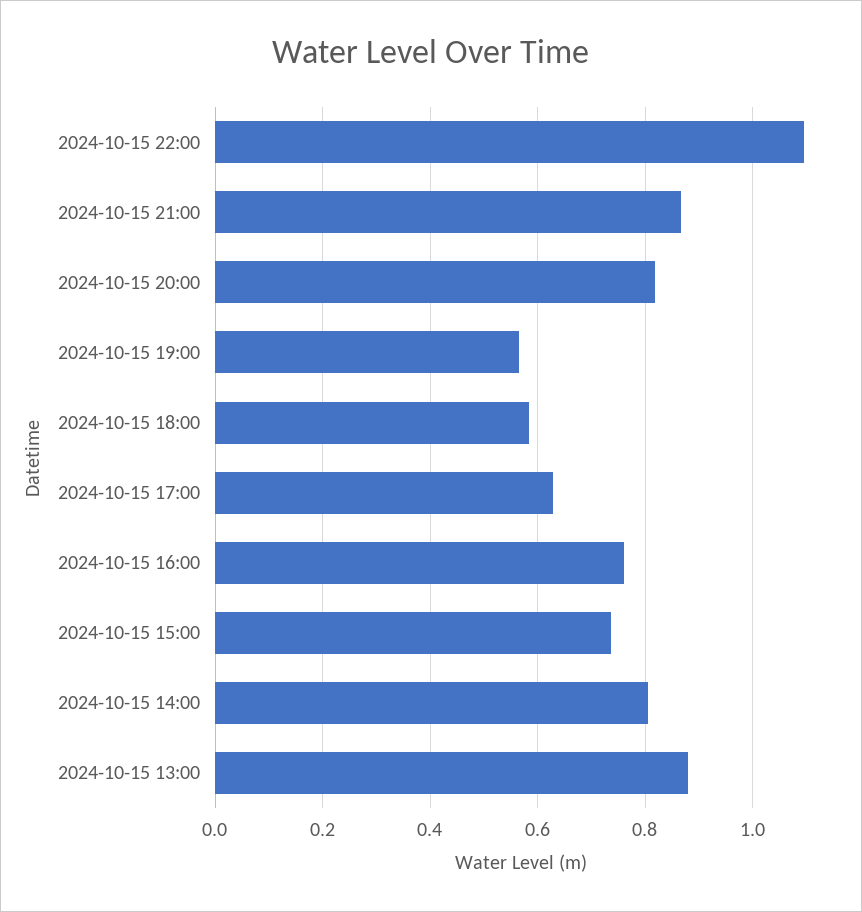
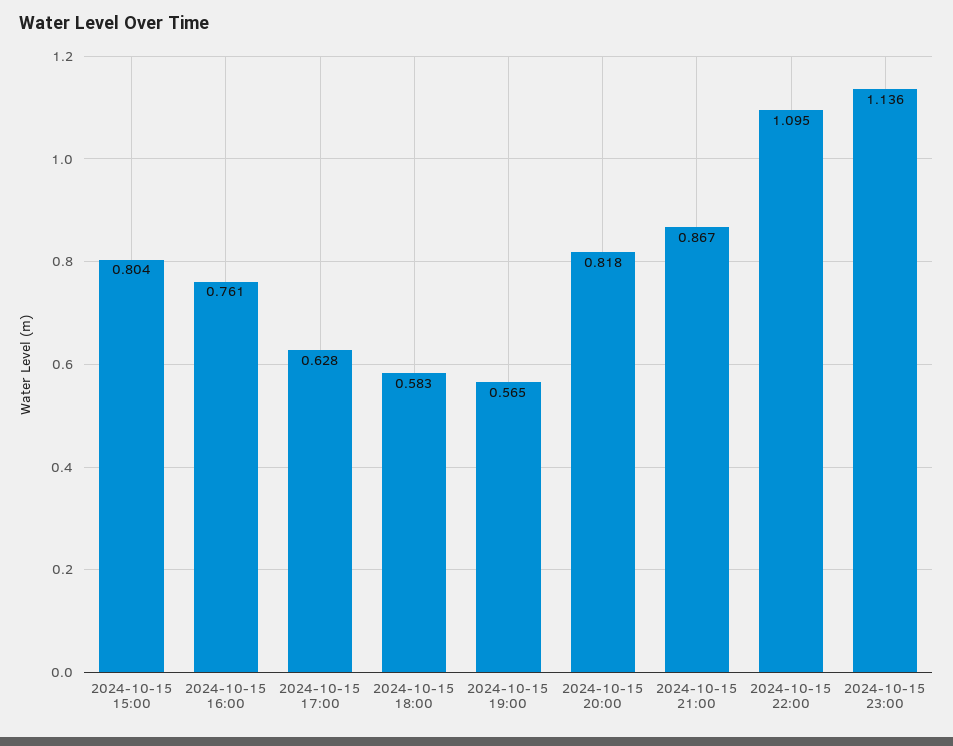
2024-10-15 15:00: 0.74 -> 0.804
2024-10-15 14:00: 0.8 -> none
2024-10-15 13:00: 0.88 -> none
2024-10-15 23:00: none -> 1.136

